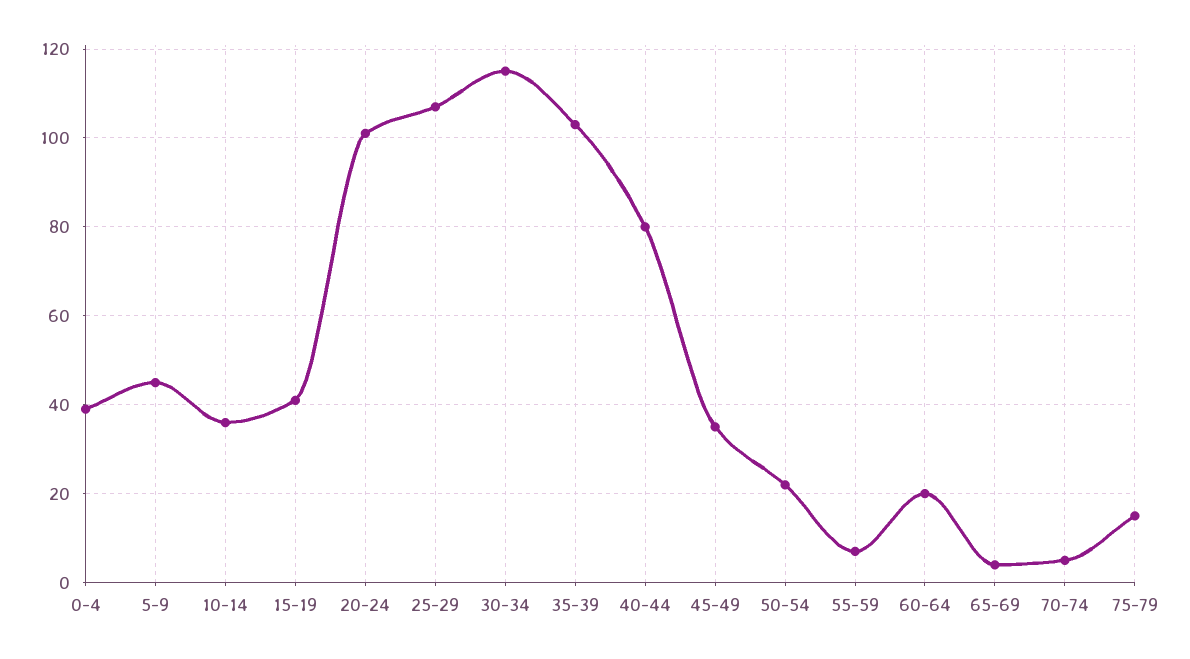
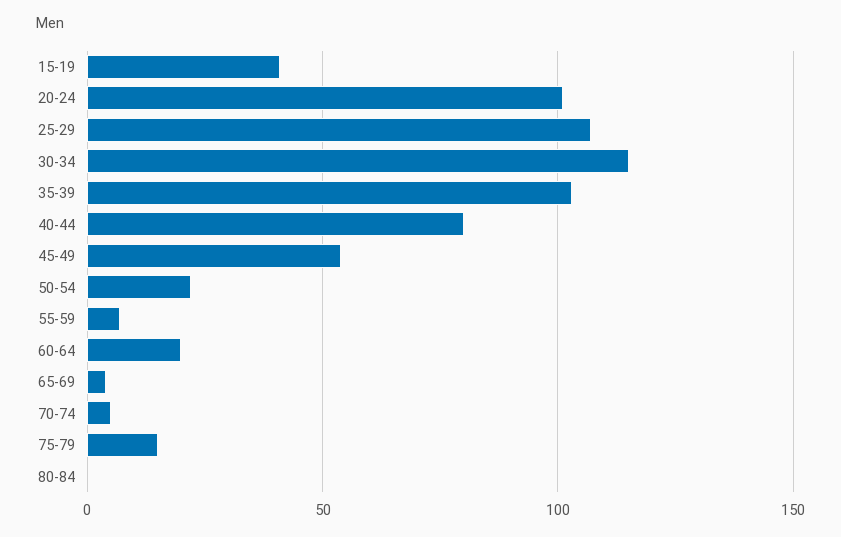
0-4: 40 -> none
5-9: 45 -> none
10-14: 35 -> none
45-49: 35 -> 55
80-84: none -> 0

